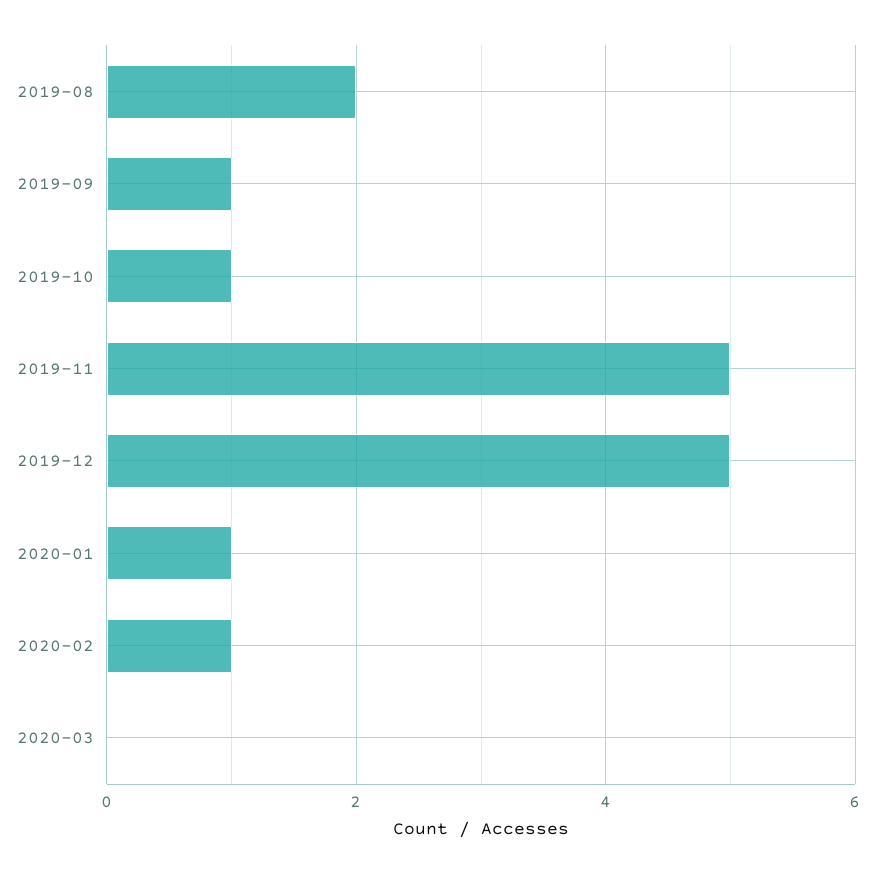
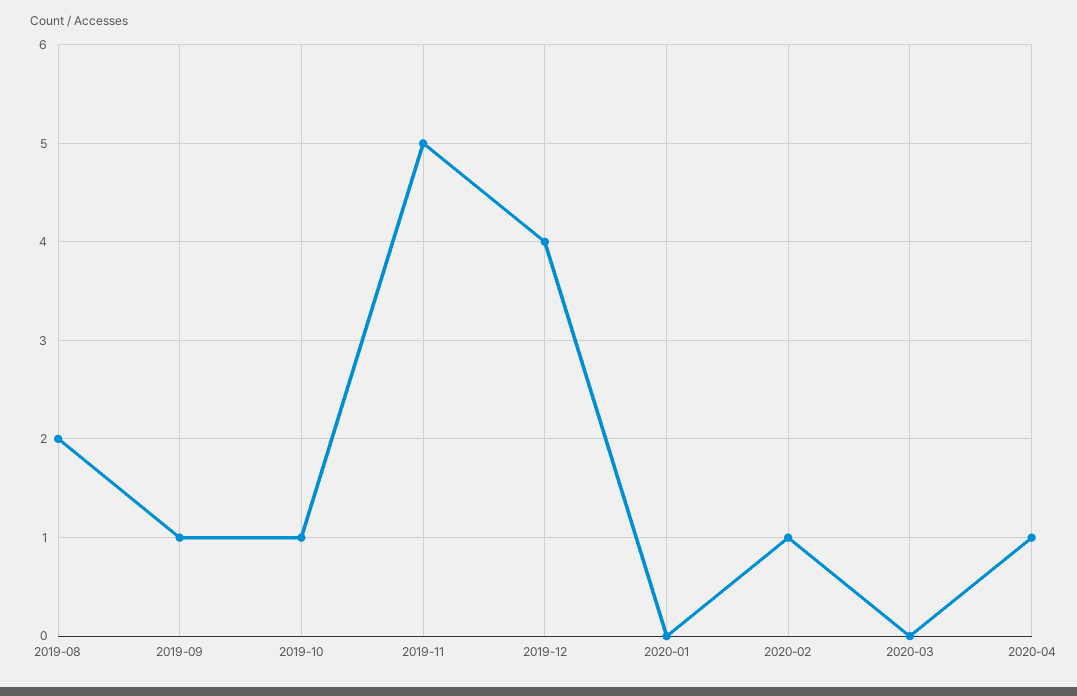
2019-12: 5 -> 4
2020-01: 1 -> 0
2020-04: none -> 1

